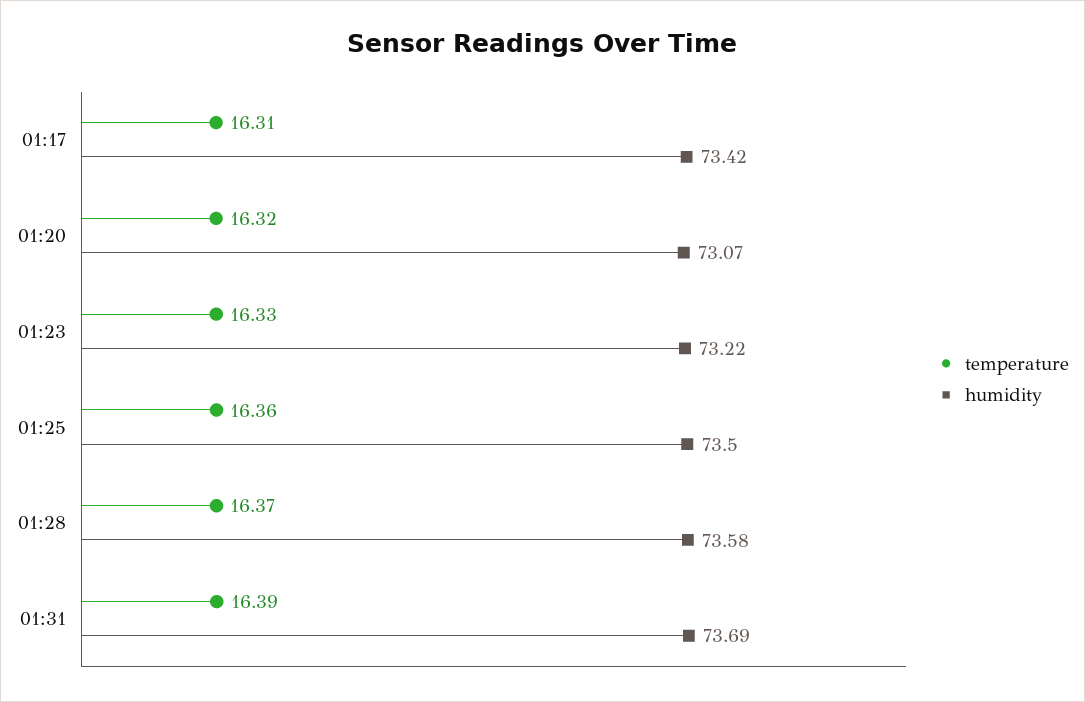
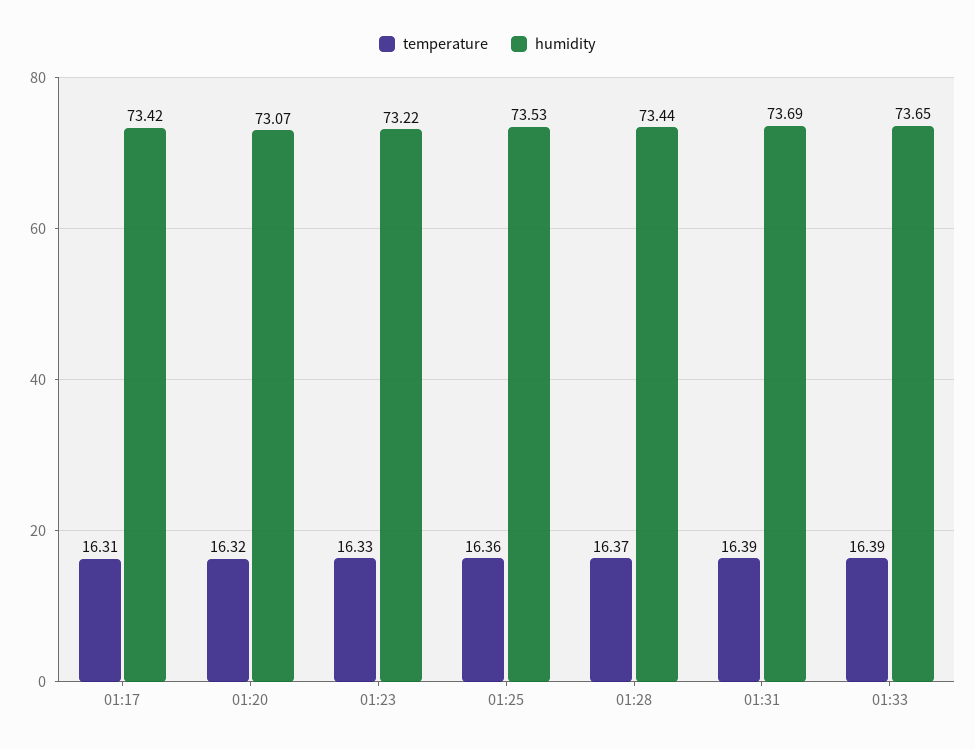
humidity, 01:25: 73.5 -> 73.53
humidity, 01:28: 73.58 -> 73.44
temperature, 01:33: none -> 16.39
humidity, 01:33: none -> 73.65

